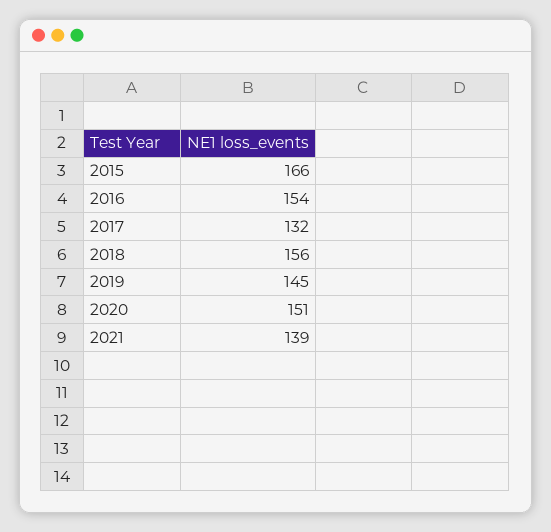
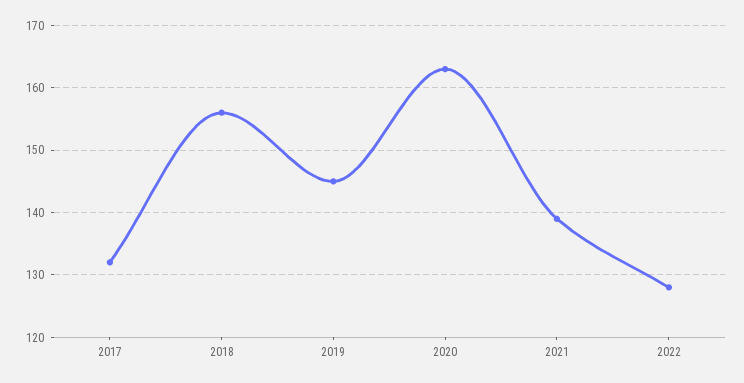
2015: 166 -> none
2016: 154 -> none
2020: 151 -> 163
2022: none -> 128

